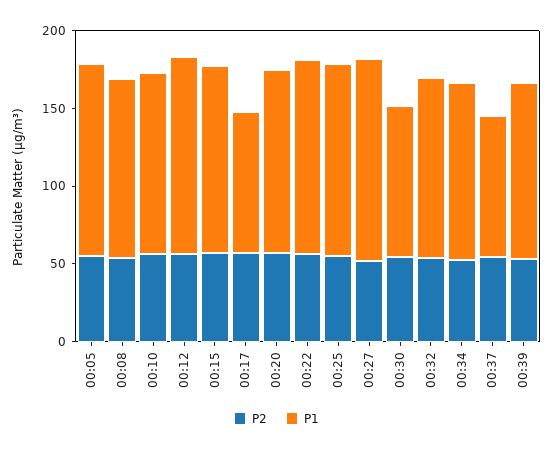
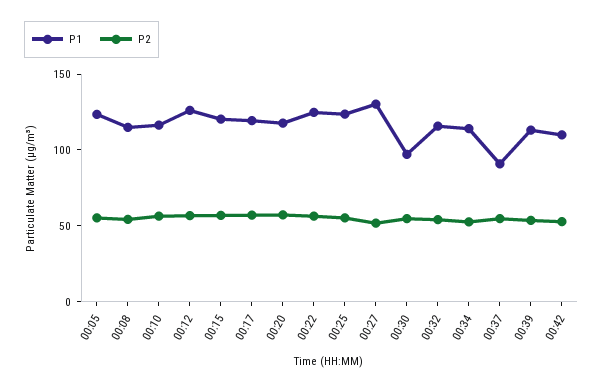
P1, 00:17: 90 -> 120
P1, 00:42: none -> 110
P2, 00:42: none -> 50

